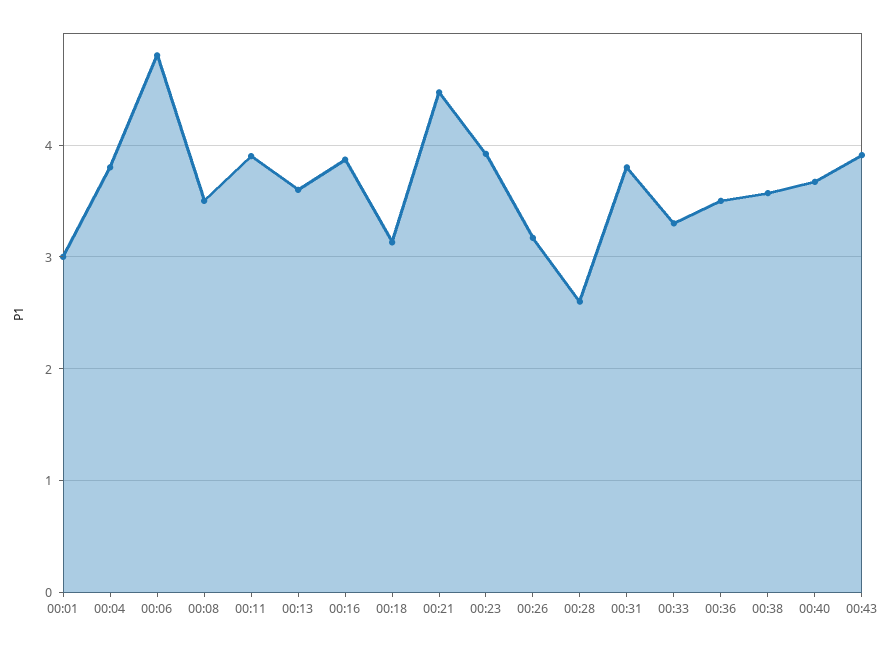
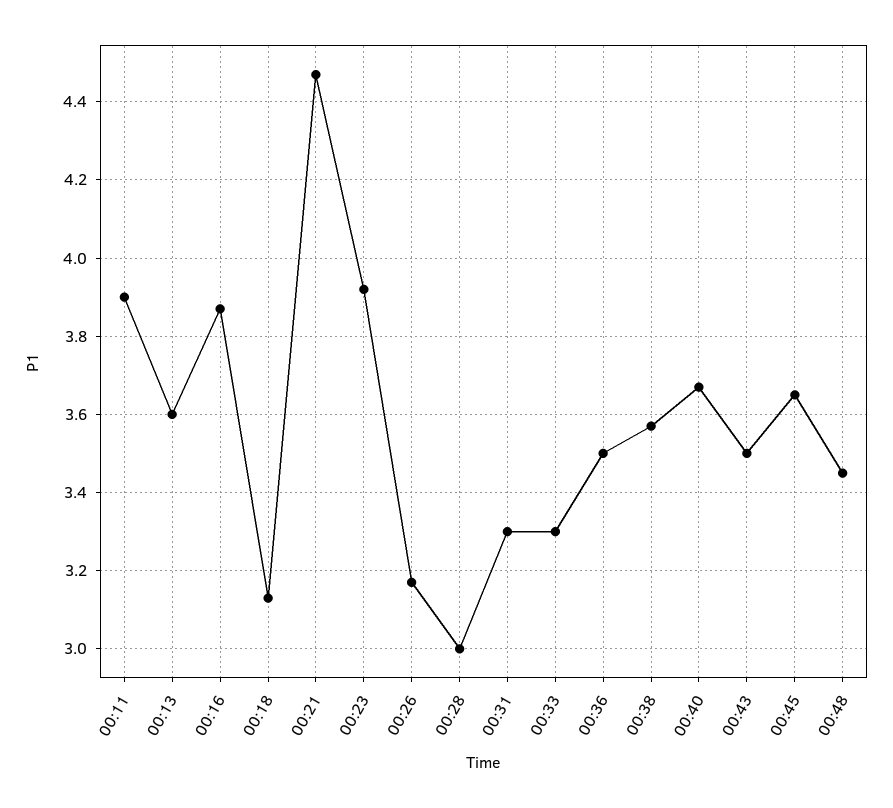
00:01: 3 -> none
00:04: 3.8 -> none
00:06: 4.8 -> none
00:08: 3.5 -> none
00:28: 2.6 -> 3
00:31: 3.8 -> 3.3
00:43: 3.9 -> 3.5
00:45: none -> 3.65
00:48: none -> 3.45

